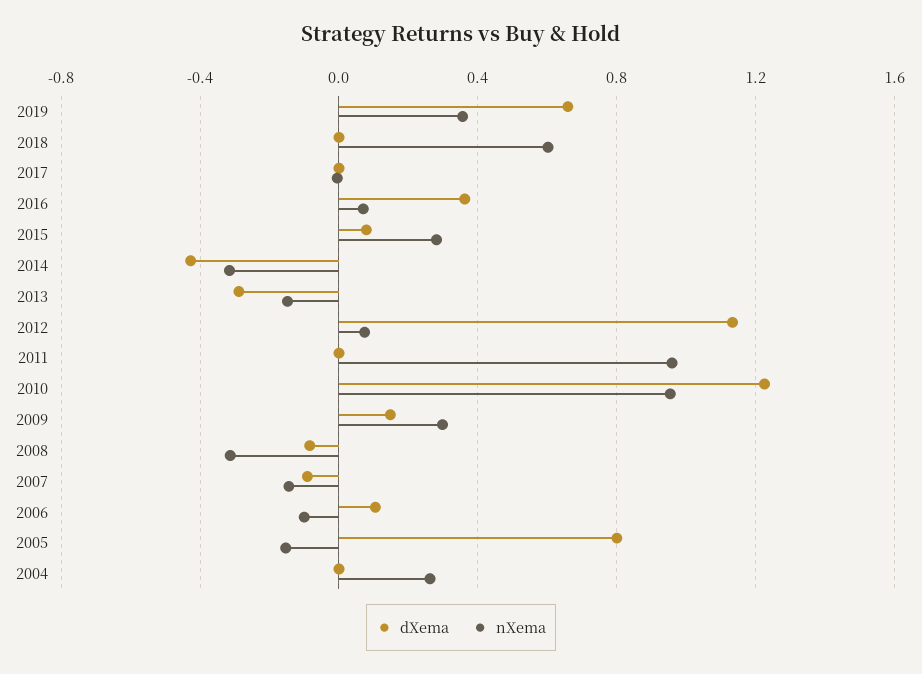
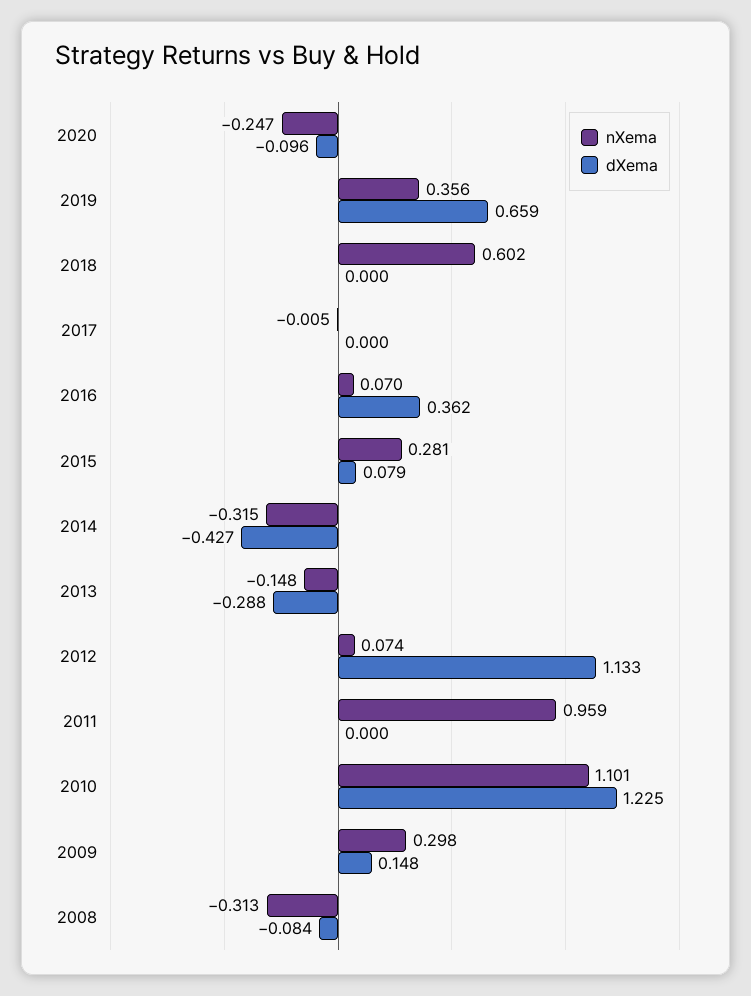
nXema, 2010: 0.95 -> 1.101
dXema, 2007: -0.1 -> none
nXema, 2007: -0.15 -> none
dXema, 2006: 0.1 -> none
nXema, 2006: -0.1 -> none
dXema, 2005: 0.8 -> none
nXema, 2005: -0.15 -> none
dXema, 2004: 0 -> none
nXema, 2004: 0.25 -> none
nXema, 2020: none -> -0.247
dXema, 2020: none -> -0.096

